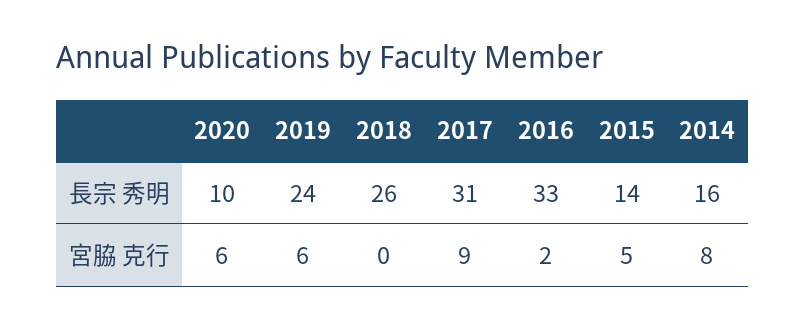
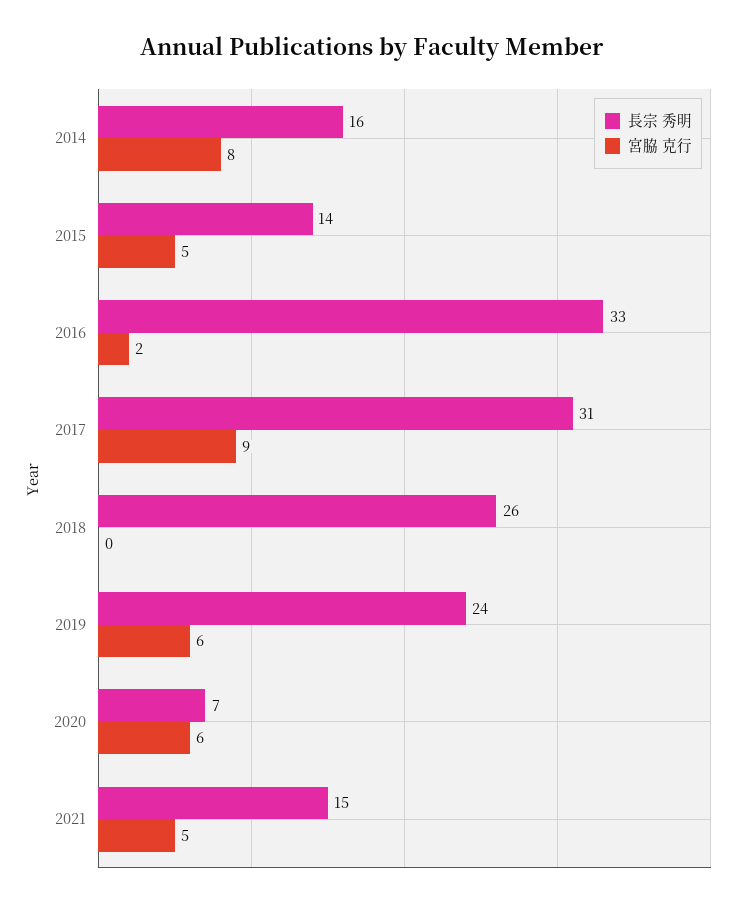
長宗 秀明, 2020: 10 -> 7
長宗 秀明, 2021: none -> 15
宮脇 克行, 2021: none -> 5

